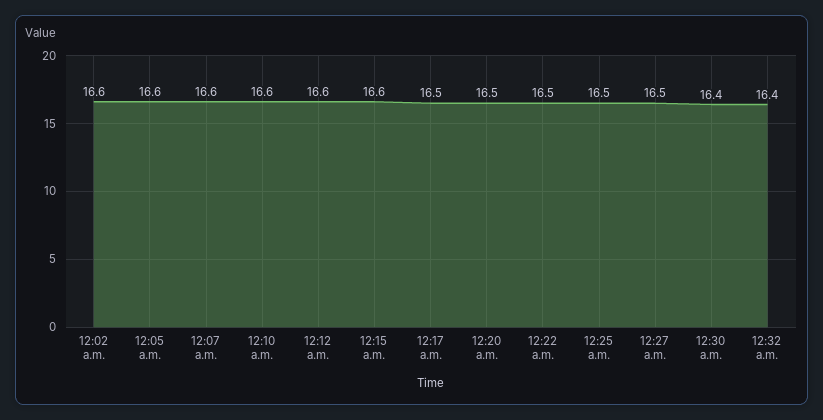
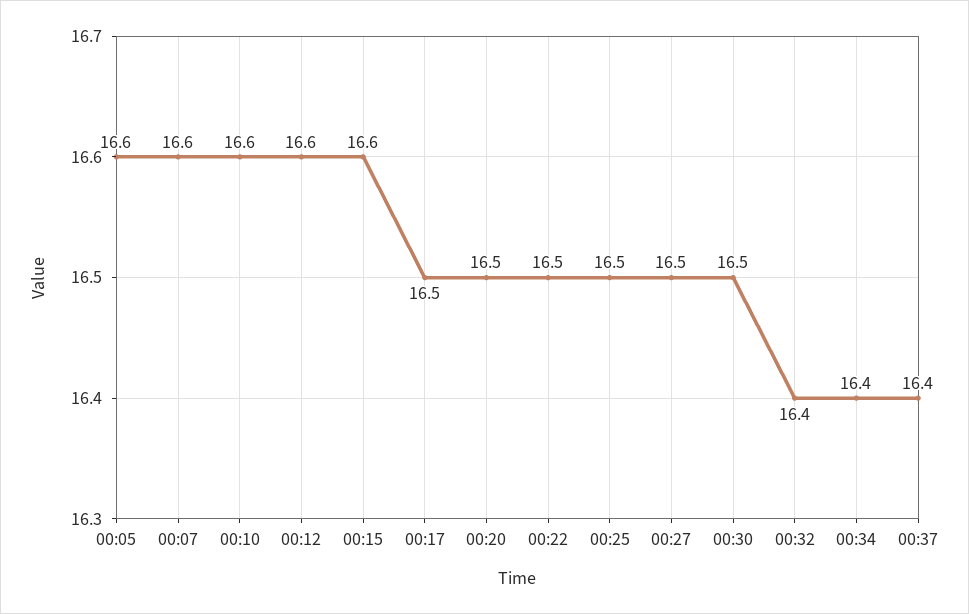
12:02 a.m.: 16.6 -> none
12:30 a.m.: 16.4 -> 16.5
00:34: none -> 16.4
00:37: none -> 16.4

